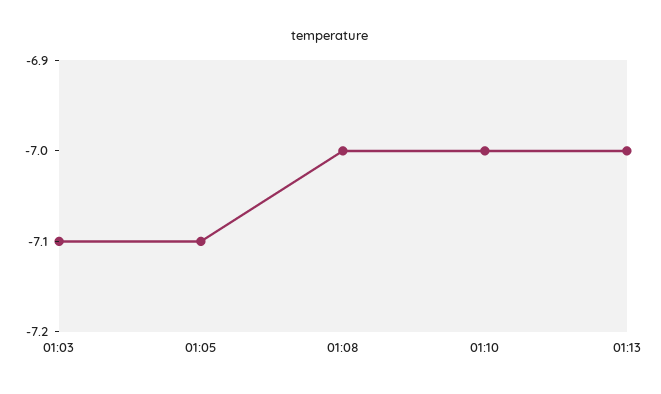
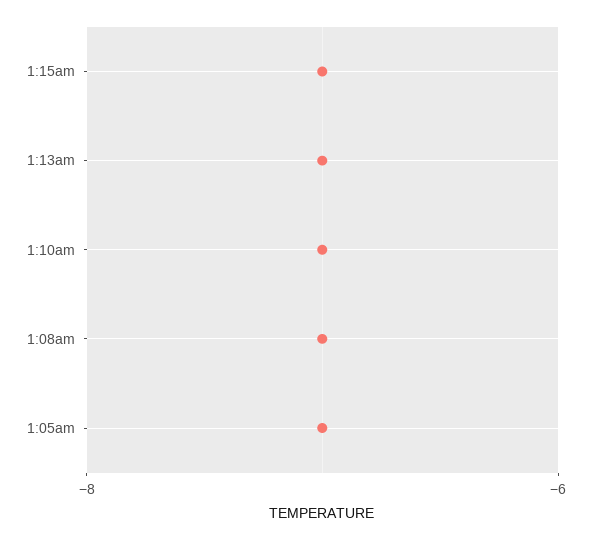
01:03: -7.1 -> none
01:05: -7.1 -> -7
1:15am: none -> -7

